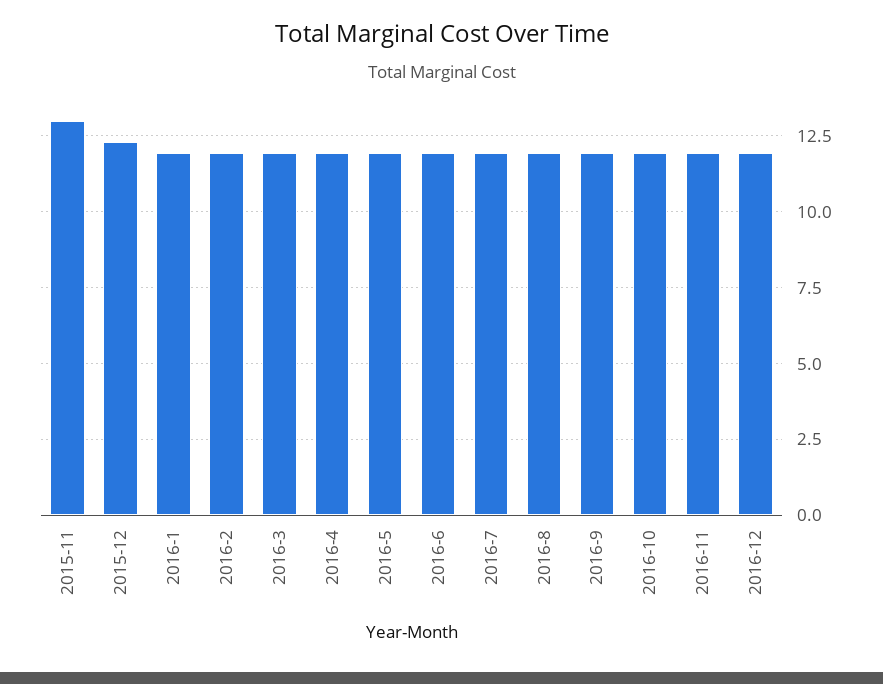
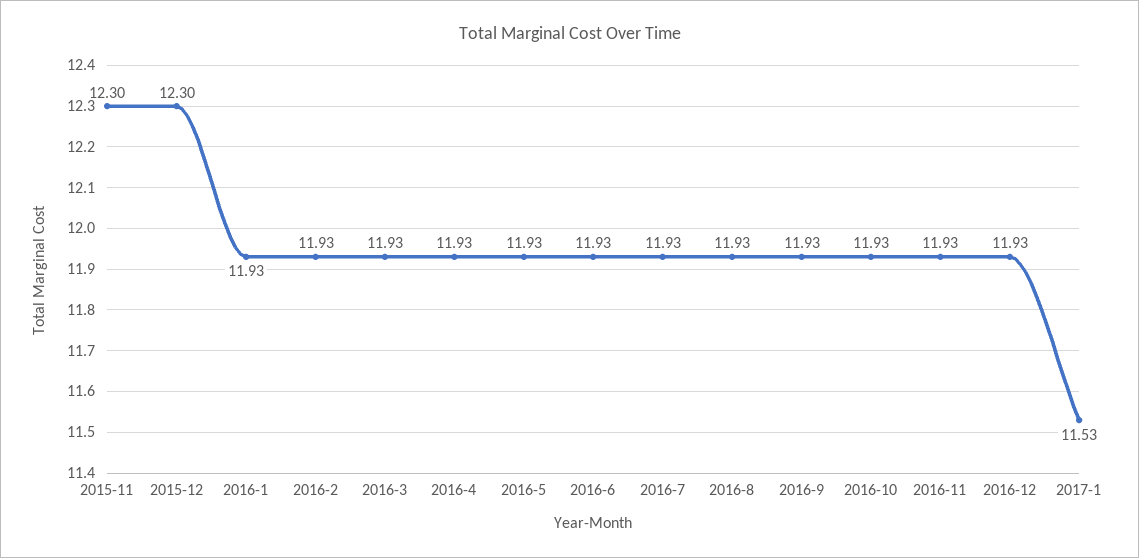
2015-11: 13 -> 12.3
2017-1: none -> 11.53

